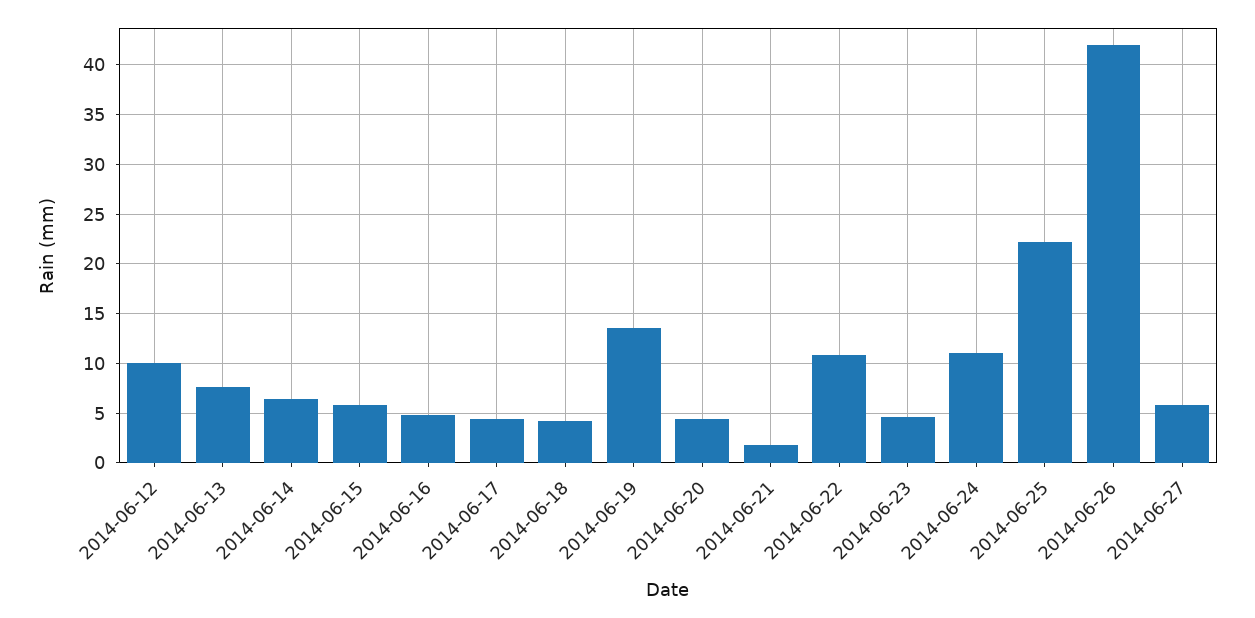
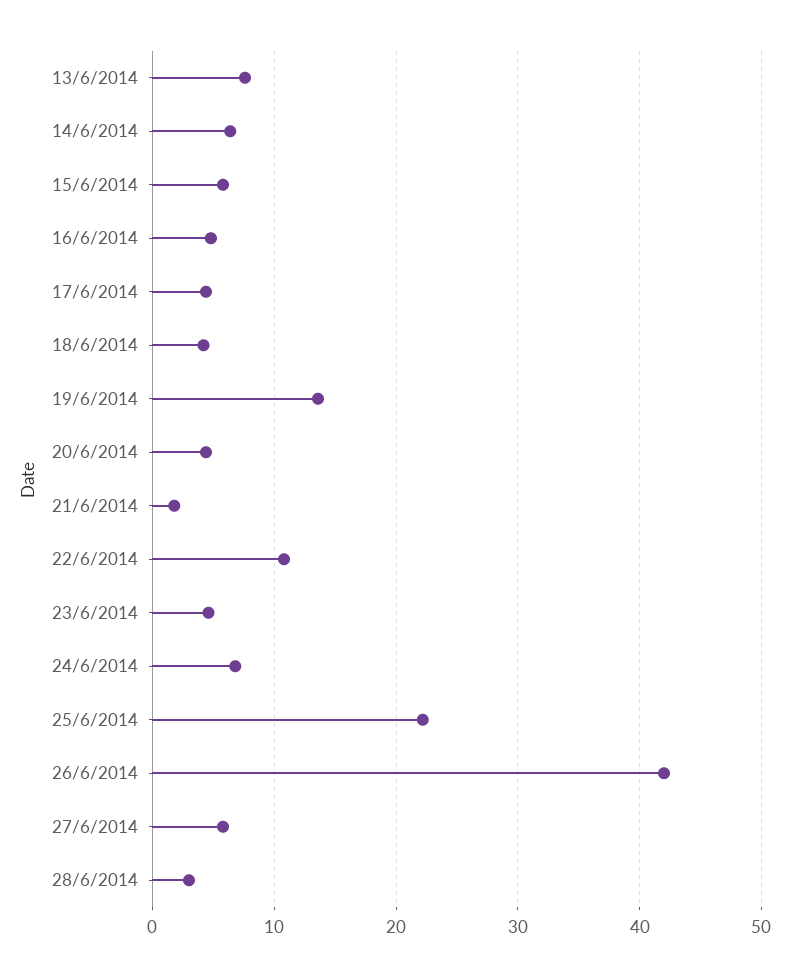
2014-06-12: 10 -> none
2014-06-24: 11 -> 7
28/6/2014: none -> 3

